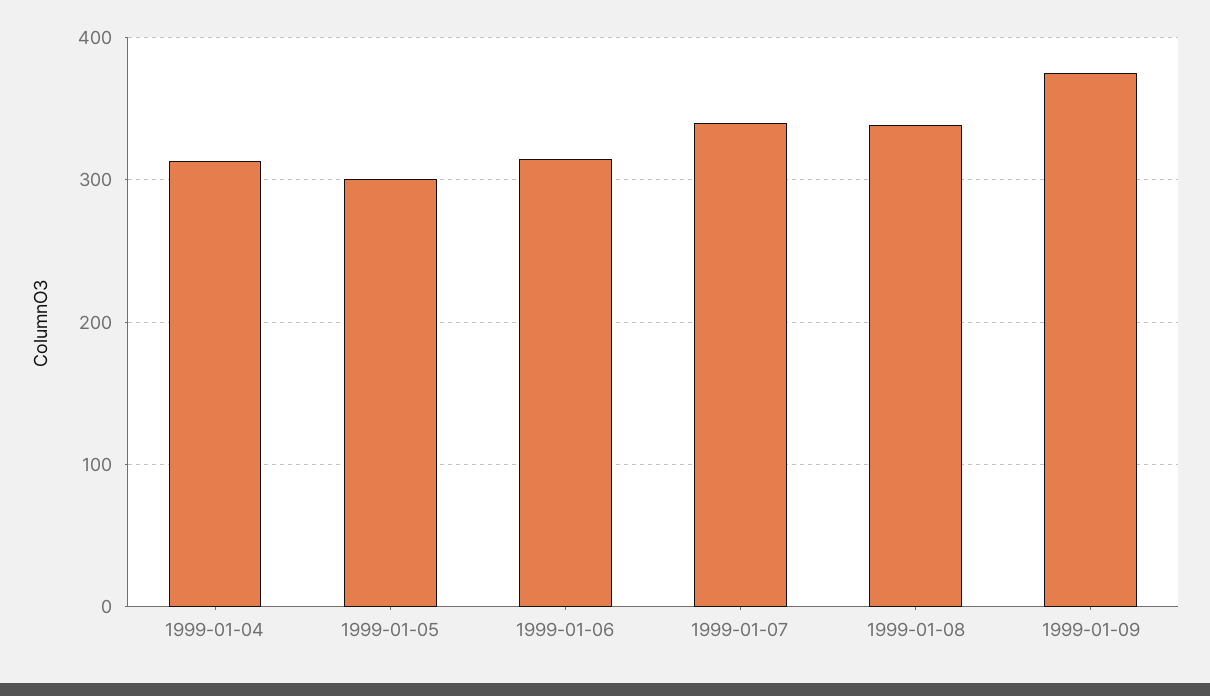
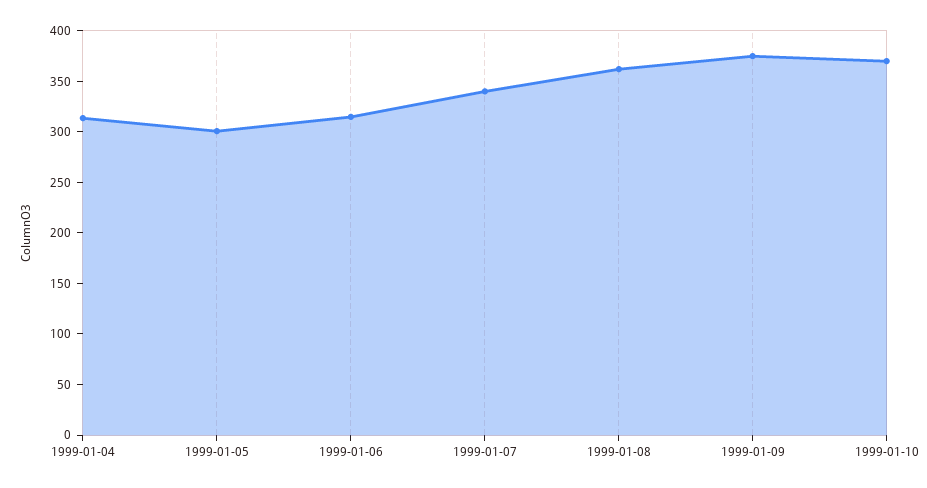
1999-01-08: 340 -> 360
1999-01-10: none -> 370

